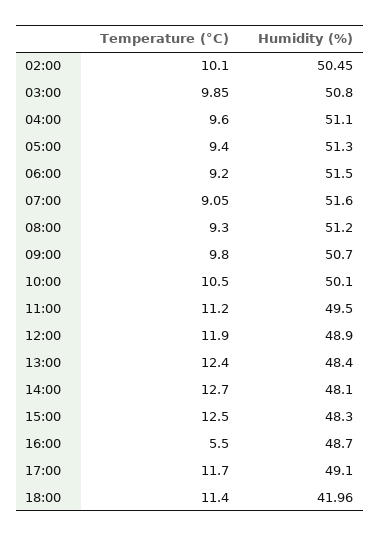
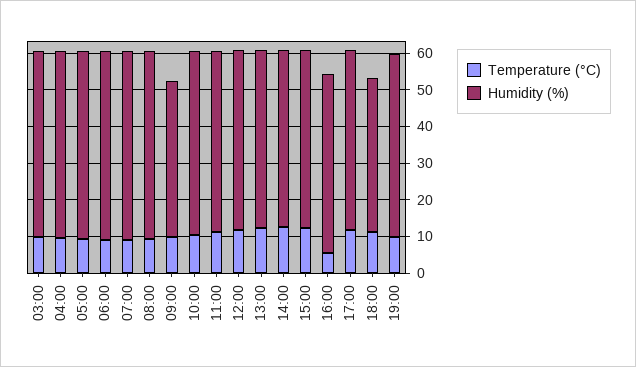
Temperature (°C), 02:00: 10.1 -> none
Humidity (%), 02:00: 50.45 -> none
Humidity (%), 09:00: 50.7 -> 42.5
Temperature (°C), 19:00: none -> 10
Humidity (%), 19:00: none -> 50

